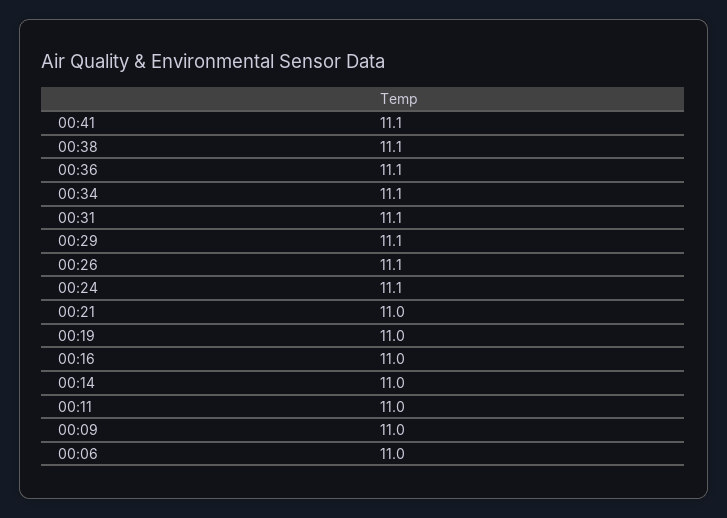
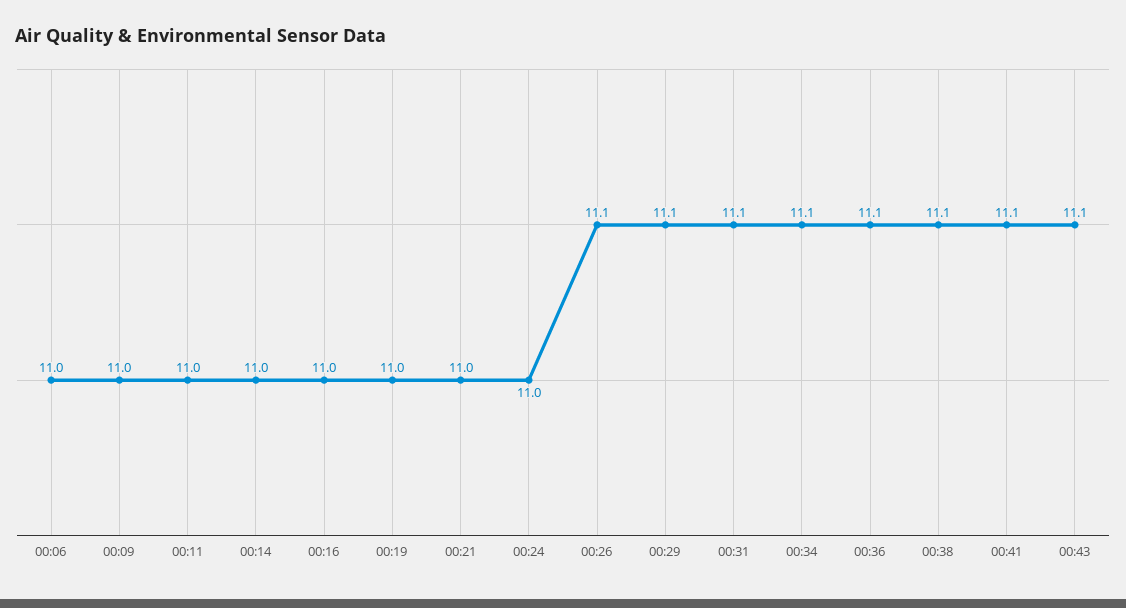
00:24: 11.1 -> 11
00:43: none -> 11.1

